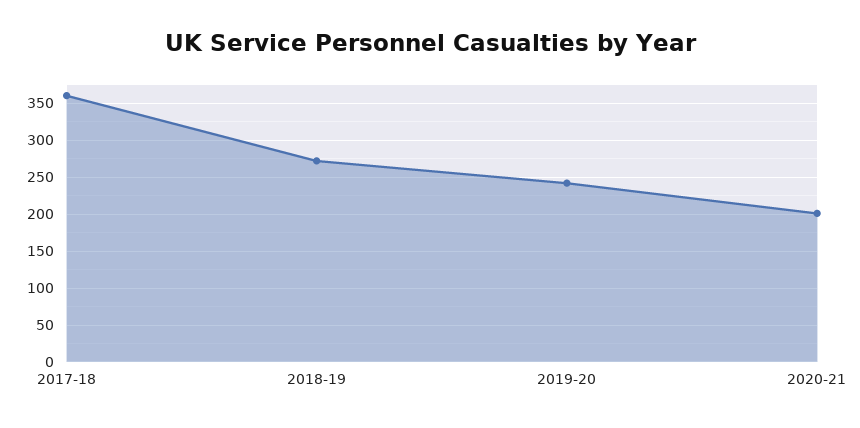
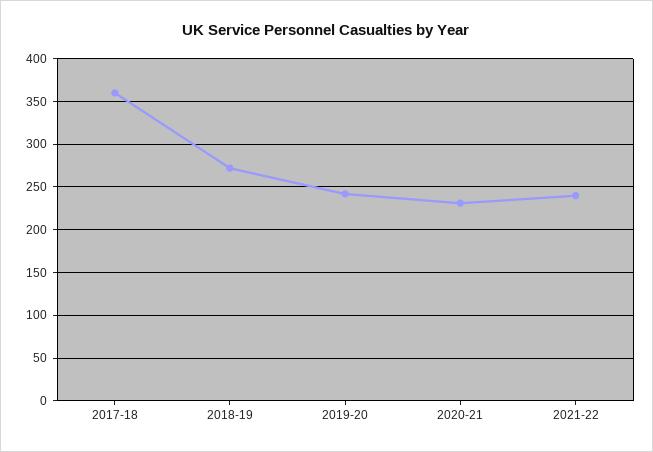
2020-21: 200 -> 230
2021-22: none -> 240

